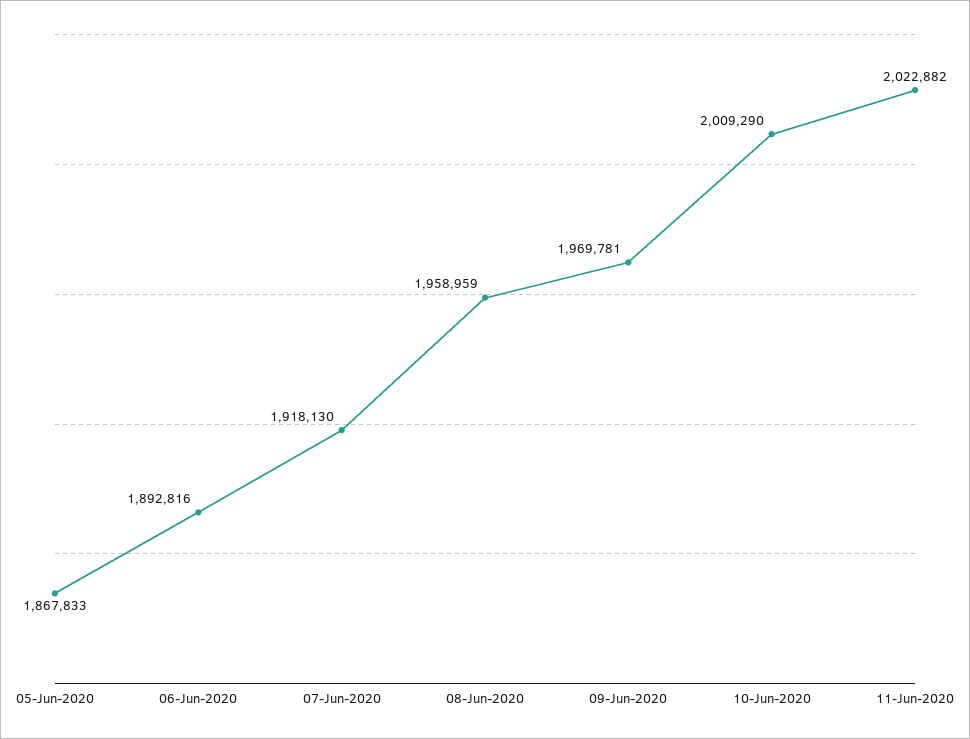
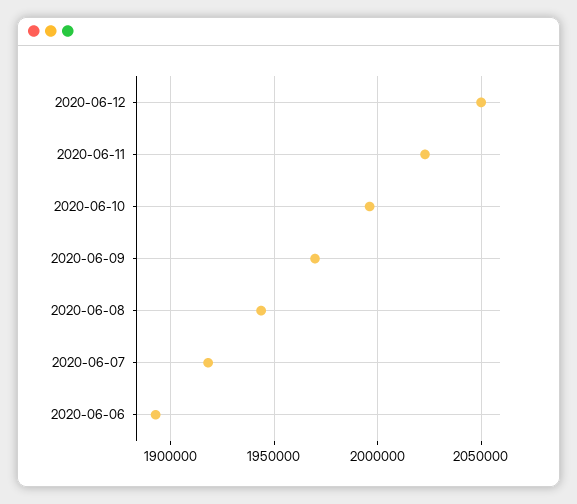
05-Jun-2020: 1867833 -> none
08-Jun-2020: 1958959 -> 1945000
10-Jun-2020: 2009290 -> 1995000
2020-06-12: none -> 2050000

